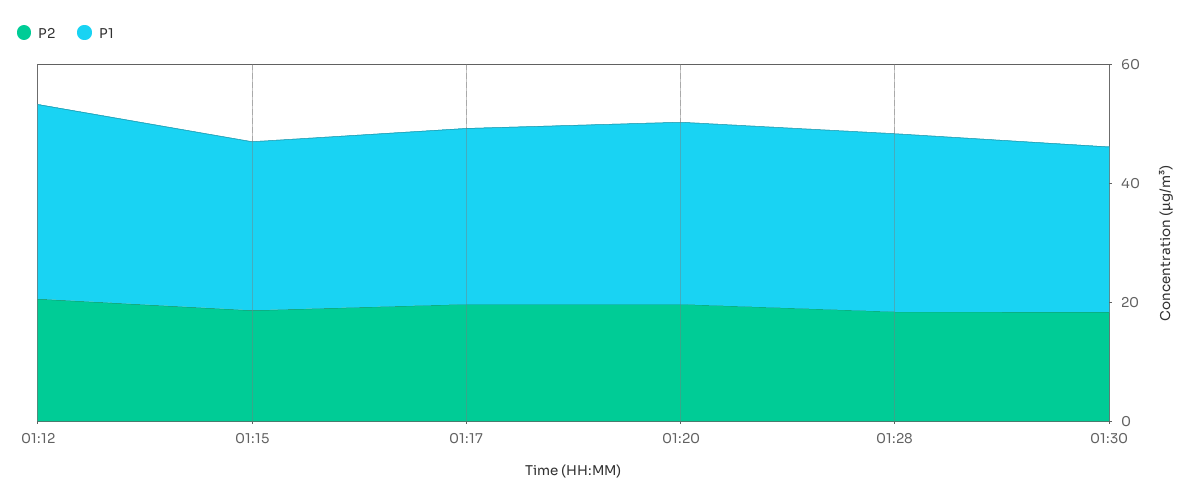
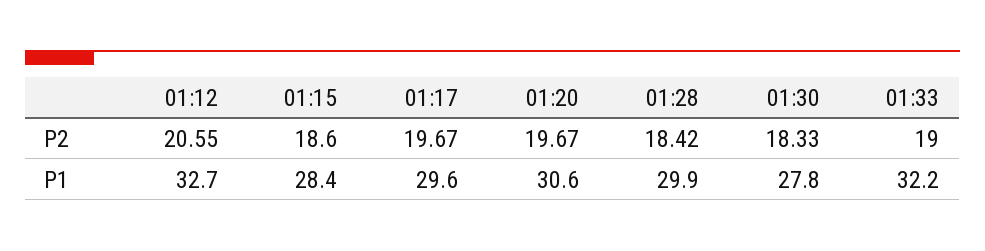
P2, 01:33: none -> 19
P1, 01:33: none -> 32.2

